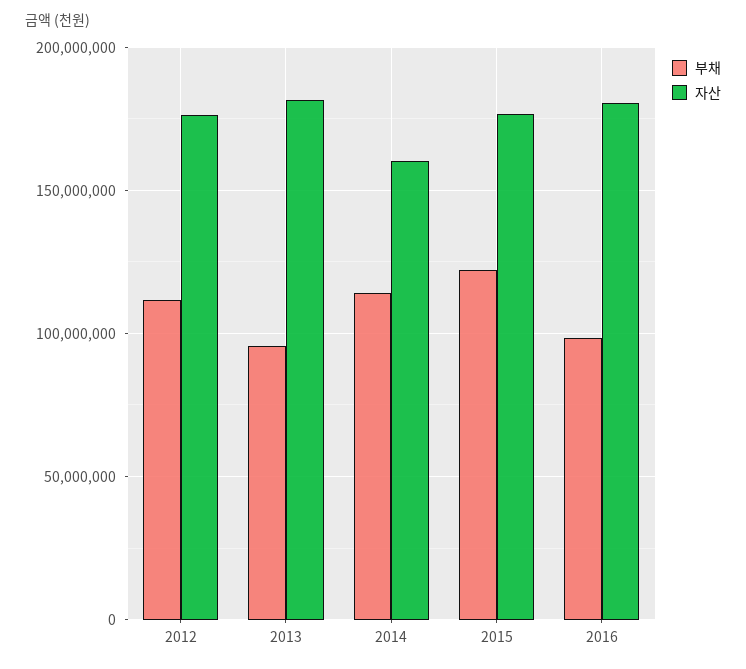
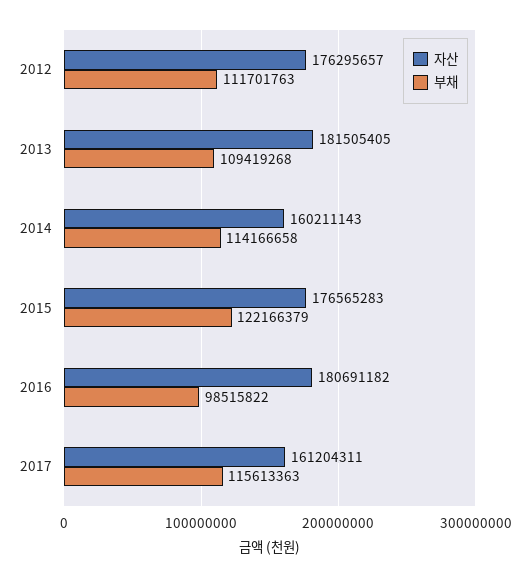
부채, 2013: 95000000 -> 109419268
자산, 2017: none -> 161204311
부채, 2017: none -> 115613363

